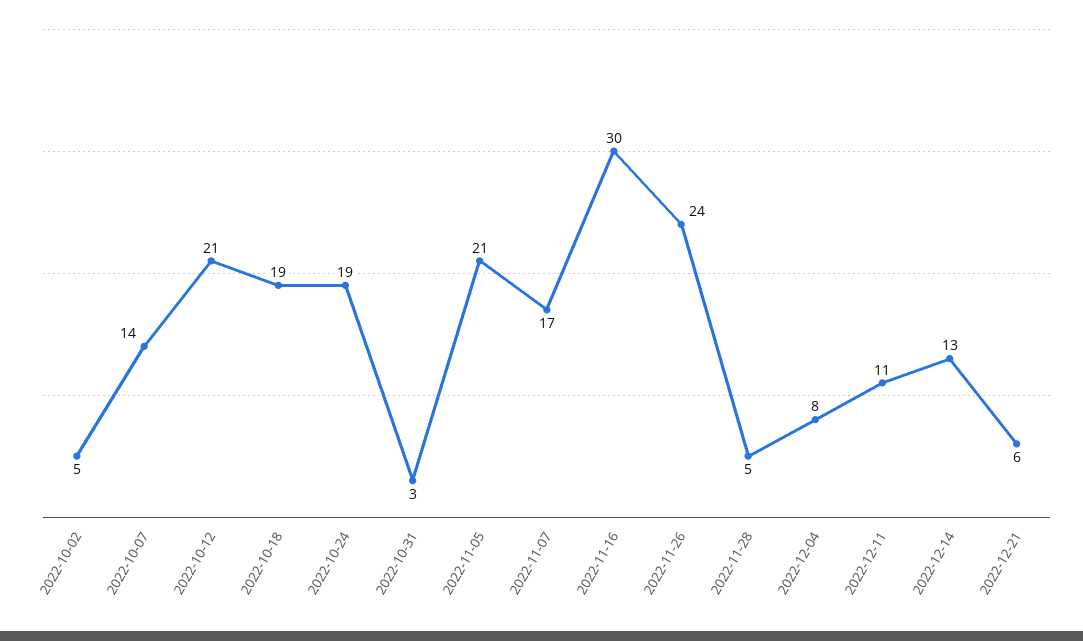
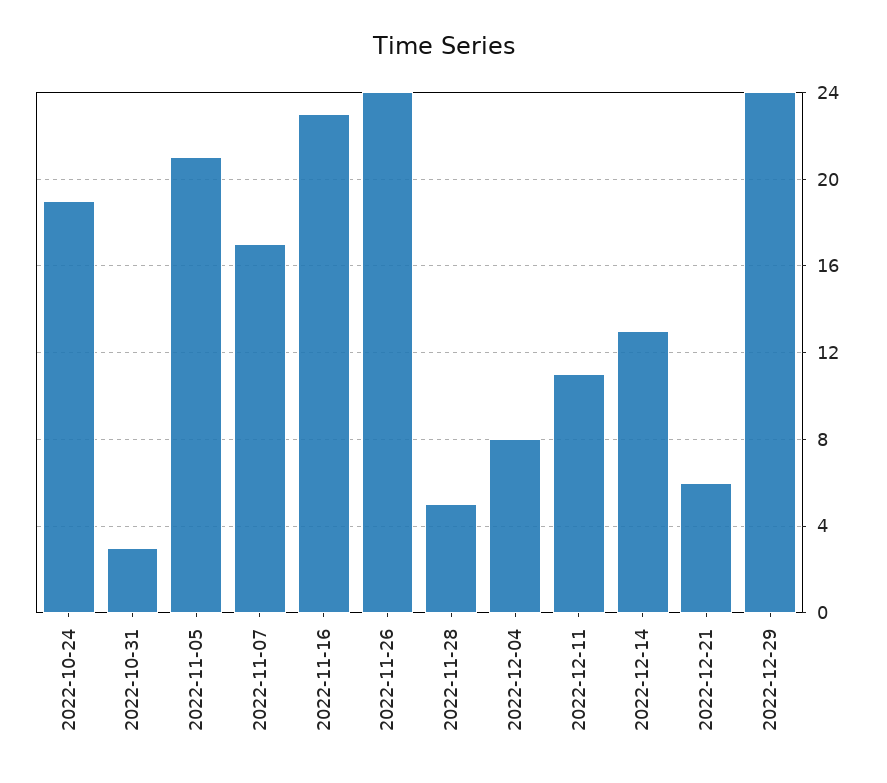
2022-10-02: 5 -> none
2022-10-07: 14 -> none
2022-10-12: 21 -> none
2022-10-18: 19 -> none
2022-11-16: 30 -> 23
2022-12-29: none -> 24

